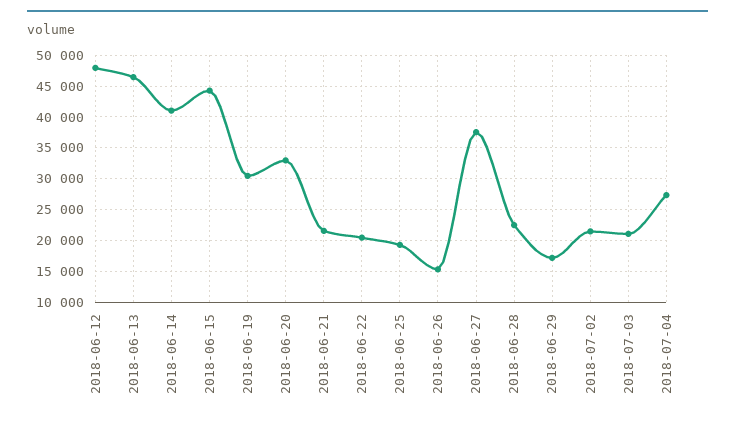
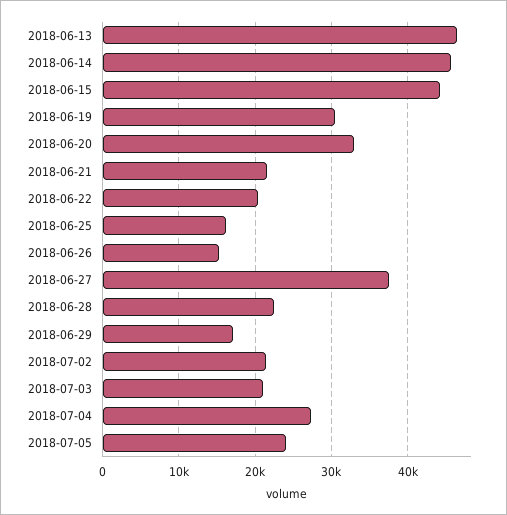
2018-06-12: 48000 -> none
2018-06-14: 41000 -> 46000
2018-06-25: 19000 -> 16000
2018-07-05: none -> 24000

